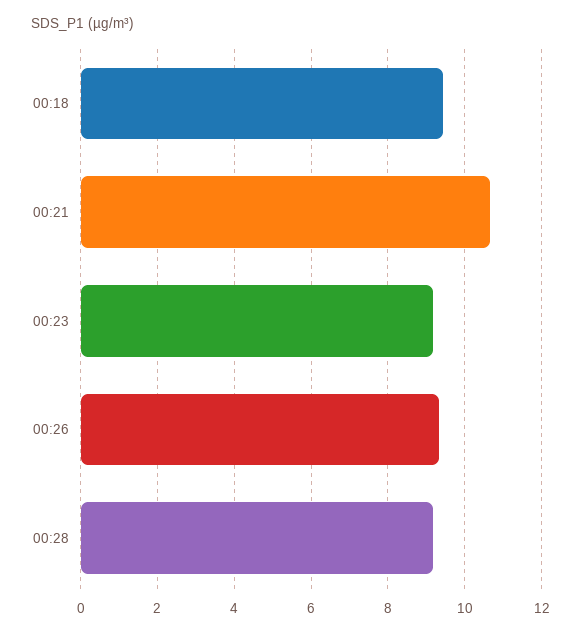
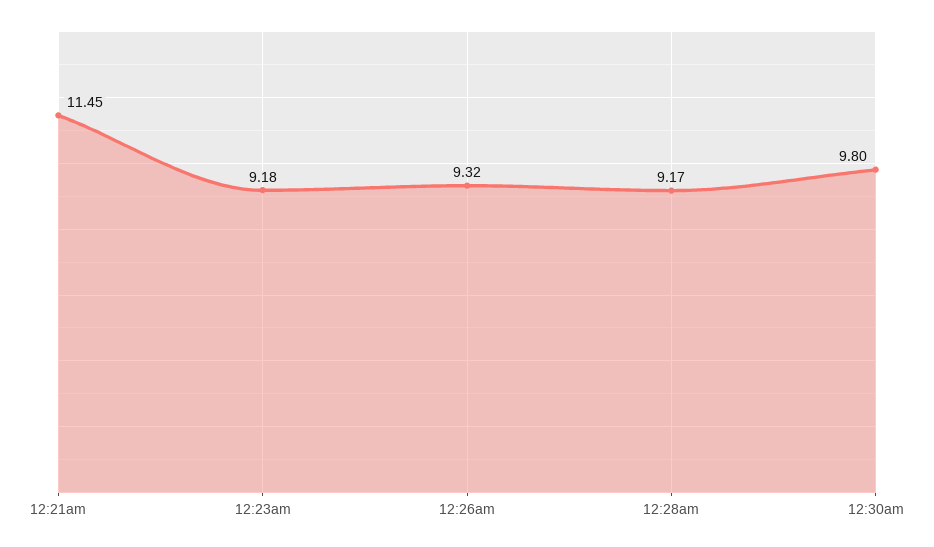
00:18: 9.4 -> none
00:21: 10.6 -> 11.45
12:30am: none -> 9.8

